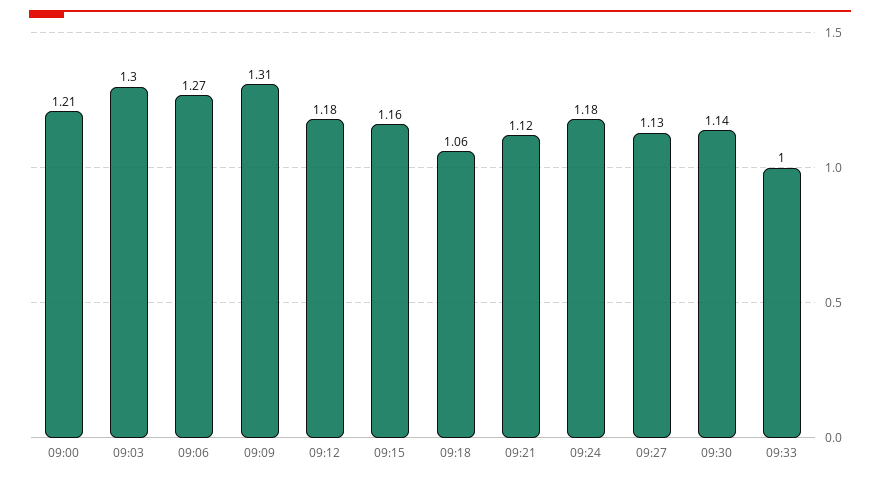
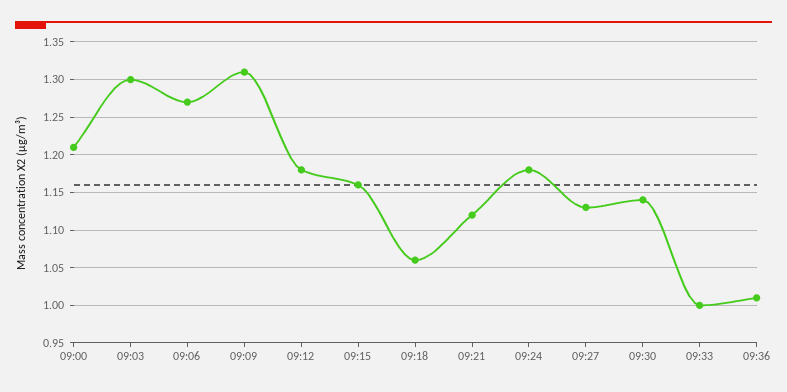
09:36: none -> 1.01

